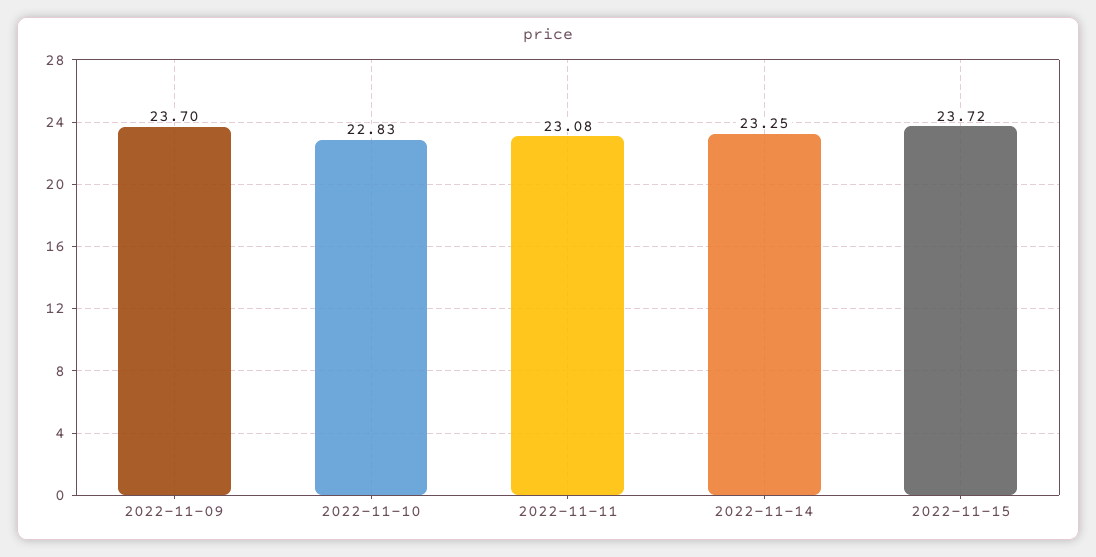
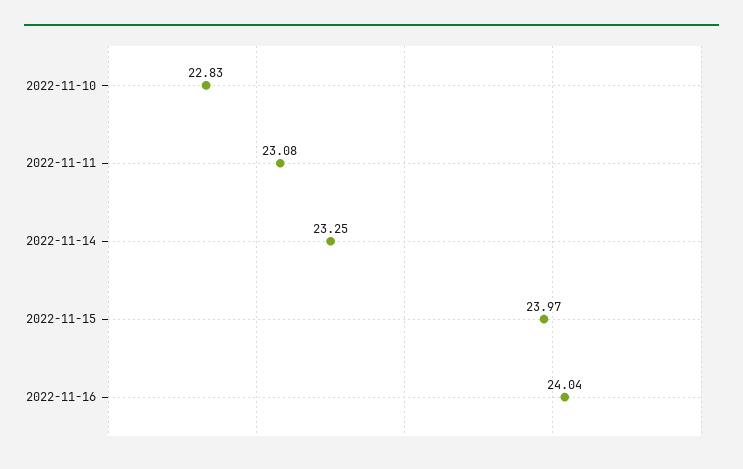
2022-11-09: 23.7 -> none
2022-11-15: 23.72 -> 23.97
2022-11-16: none -> 24.04

